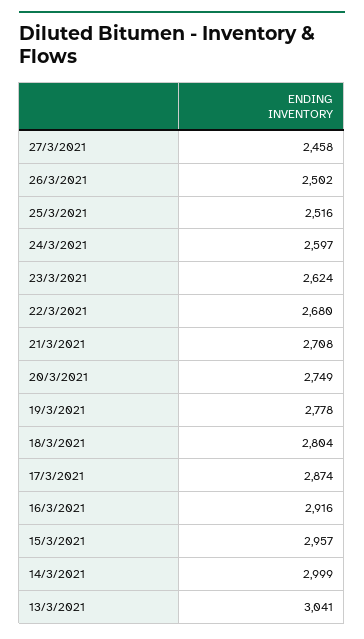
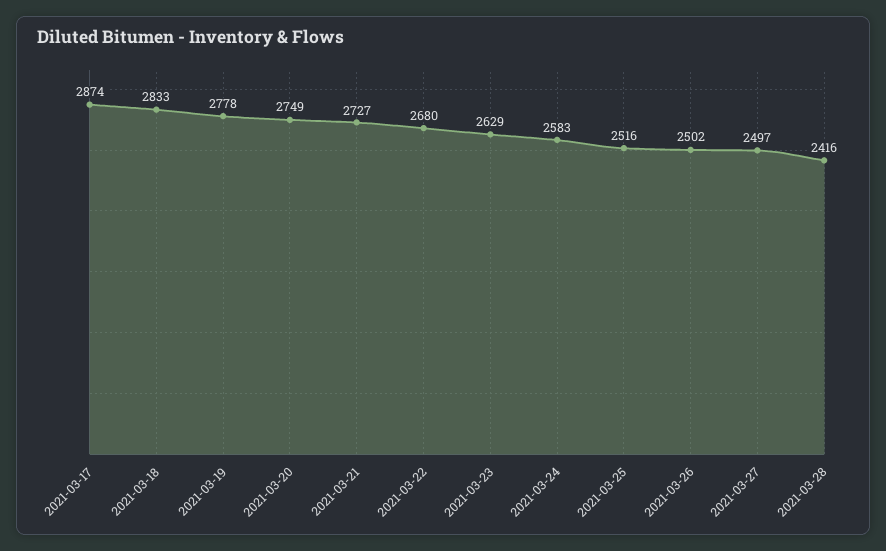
27/3/2021: 2458 -> 2497
24/3/2021: 2597 -> 2583
23/3/2021: 2624 -> 2629
21/3/2021: 2708 -> 2727
18/3/2021: 2804 -> 2833
16/3/2021: 2916 -> none
15/3/2021: 2957 -> none
14/3/2021: 2999 -> none
13/3/2021: 3041 -> none
2021-03-28: none -> 2416

